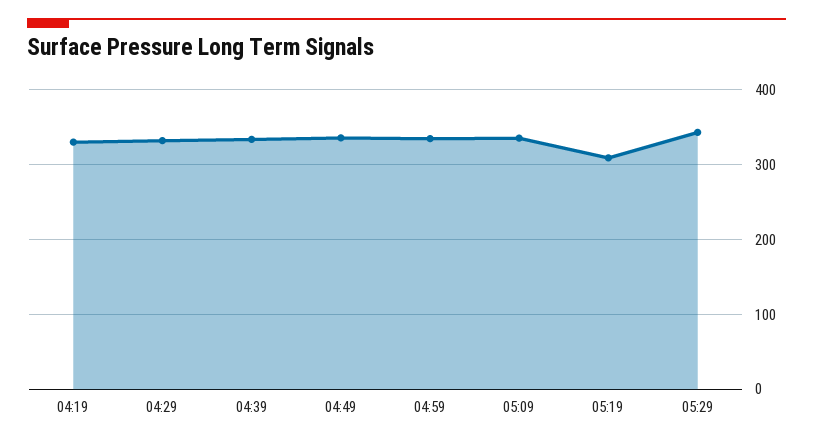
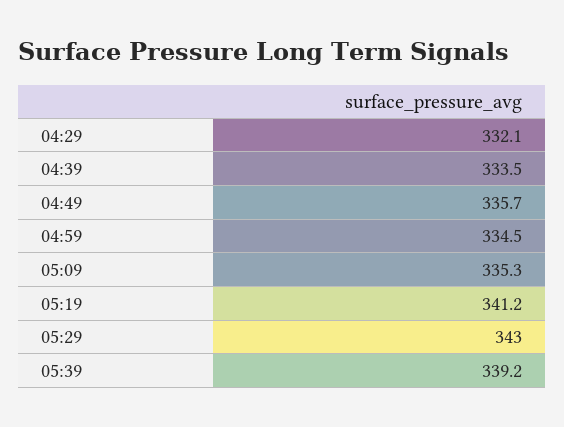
04:19: 330 -> none
05:19: 310 -> 341.2
05:39: none -> 339.2

